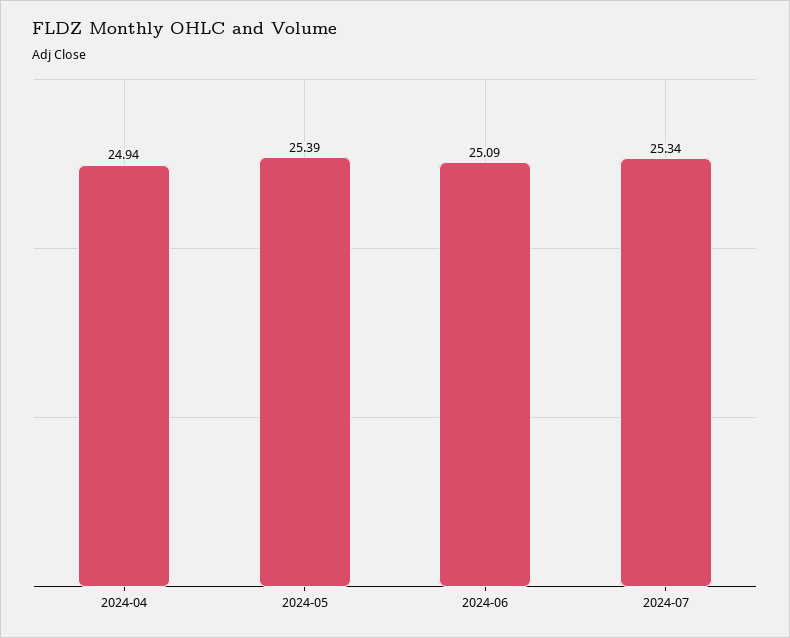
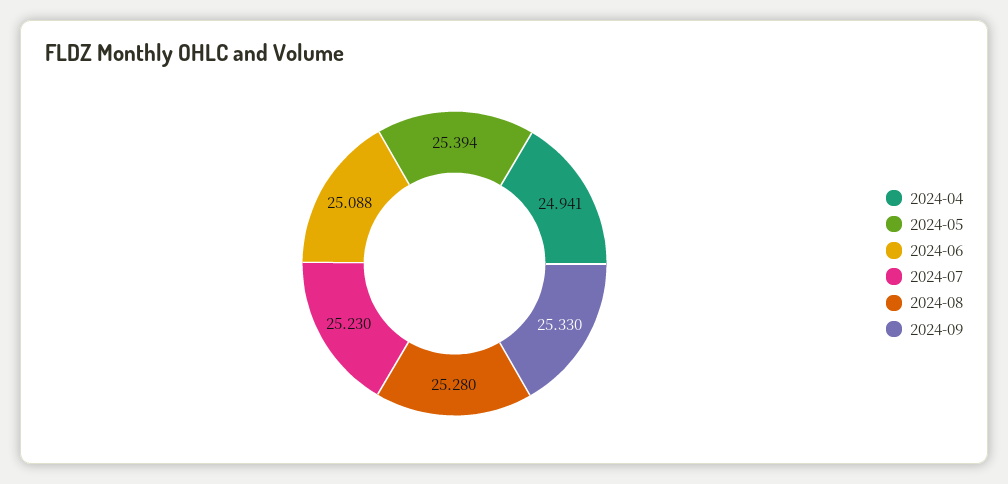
2024-07: 25.34 -> 25.23
2024-08: none -> 25.28
2024-09: none -> 25.33

